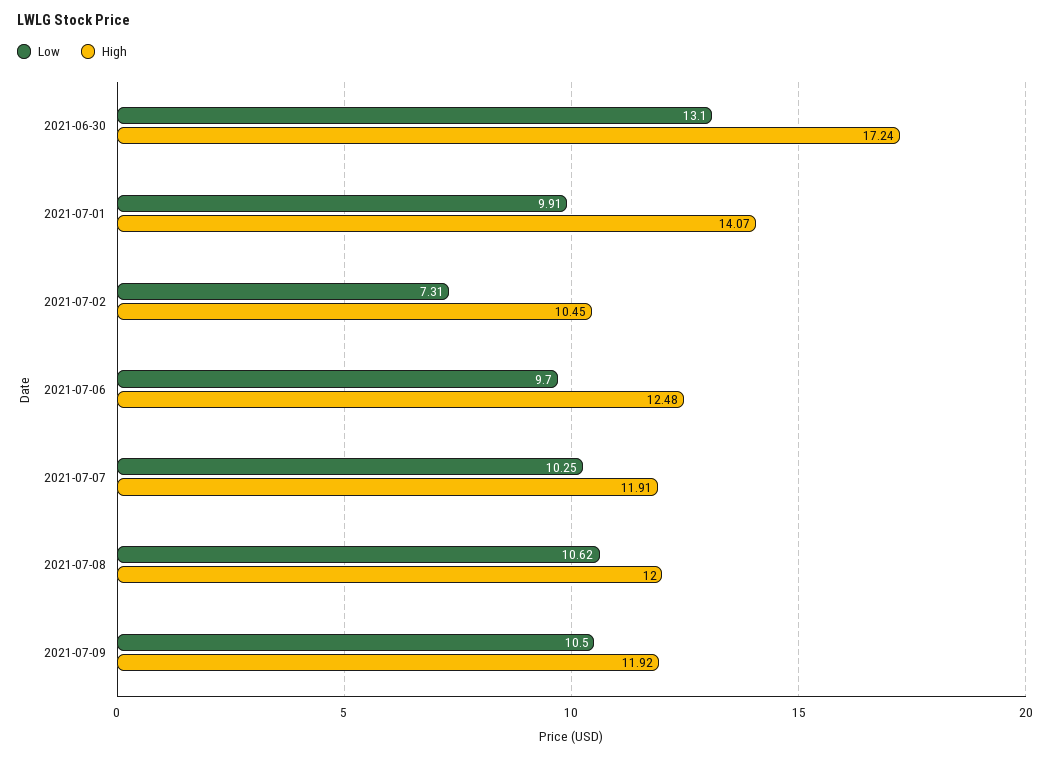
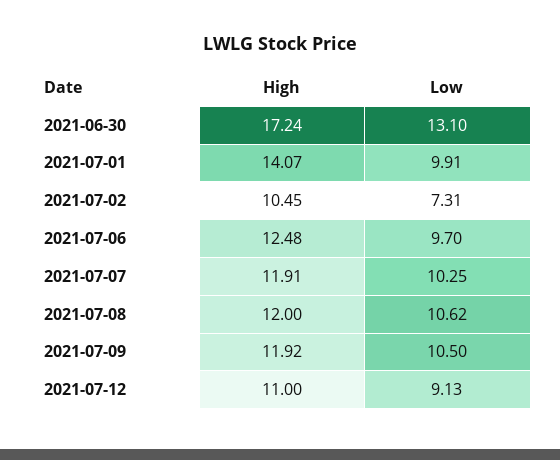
High, 2021-07-12: none -> 11
Low, 2021-07-12: none -> 9.13

